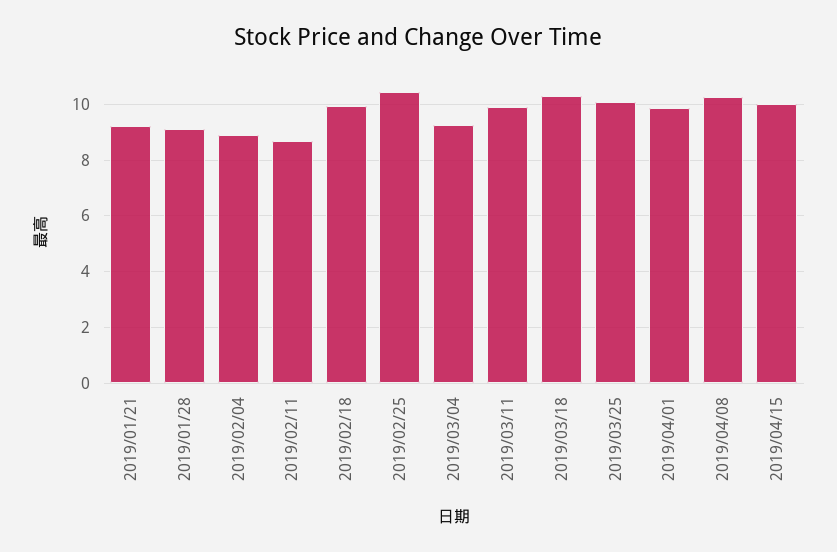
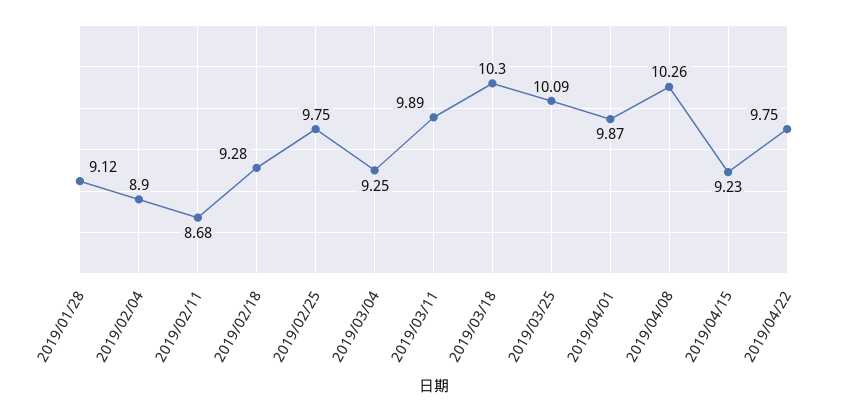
2019/01/21: 9.25 -> none
2019/02/18: 10 -> 9.28
2019/02/25: 10.5 -> 9.75
2019/04/15: 10 -> 9.23
2019/04/22: none -> 9.75

